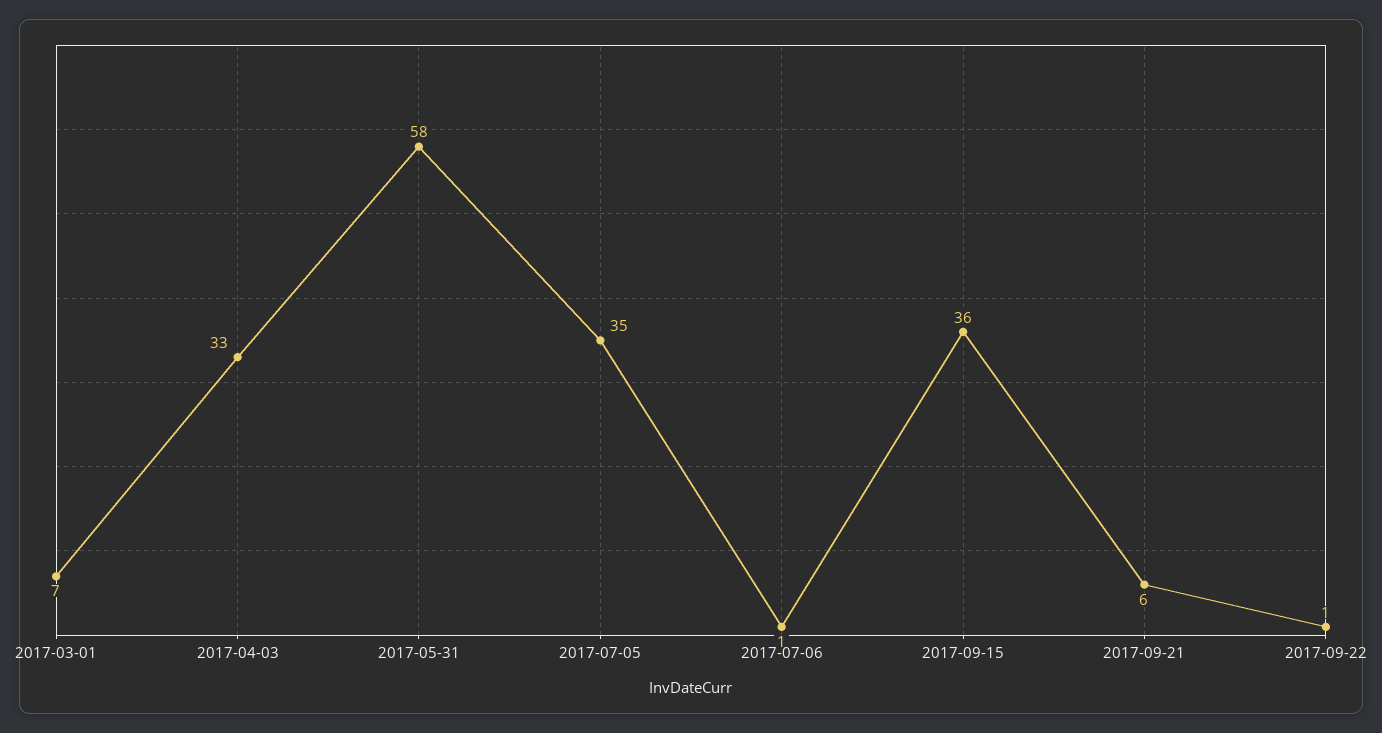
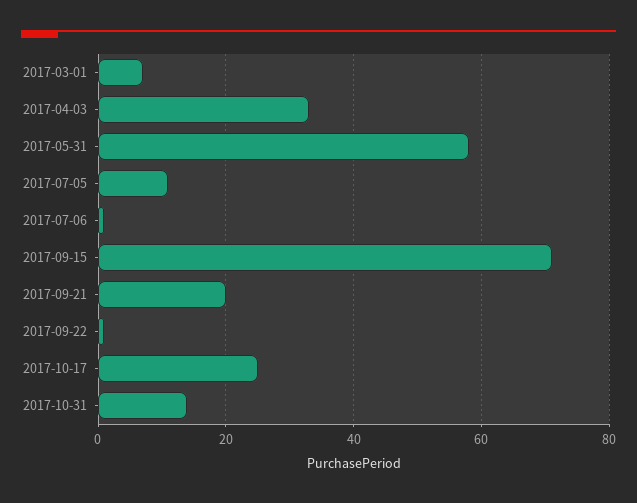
2017-07-05: 35 -> 10
2017-09-15: 36 -> 70
2017-09-21: 6 -> 20
2017-10-17: none -> 25
2017-10-31: none -> 15

